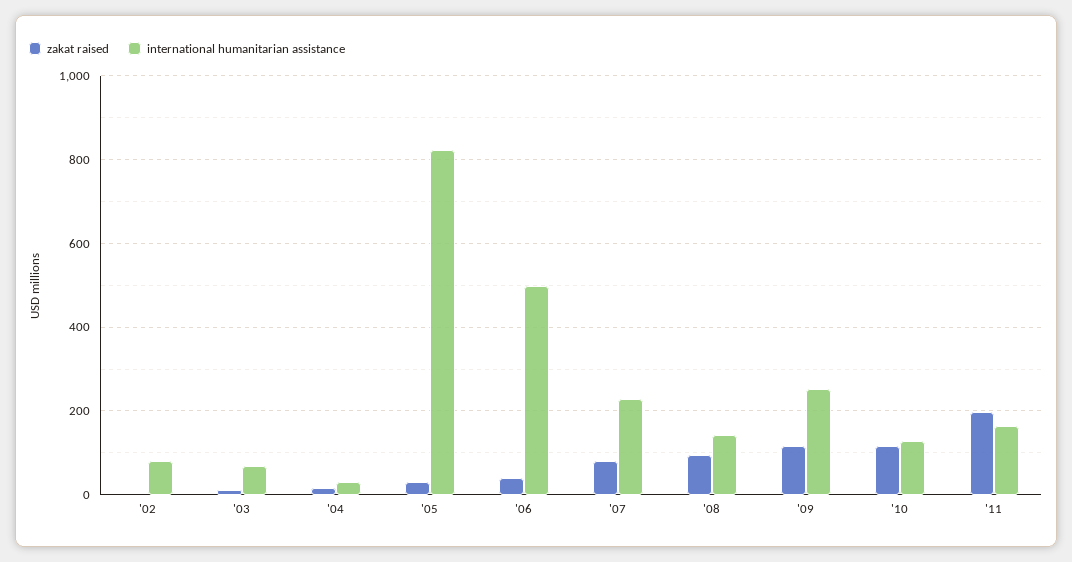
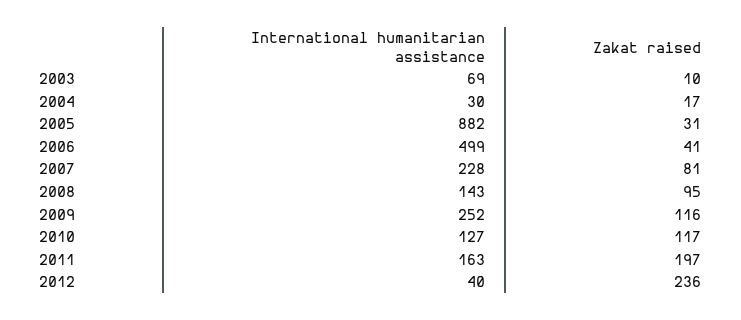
zakat raised, '02: 0 -> none
international humanitarian assistance, '02: 80 -> none
international humanitarian assistance, '05: 820 -> 882
international humanitarian assistance, 2012: none -> 40
zakat raised, 2012: none -> 236

